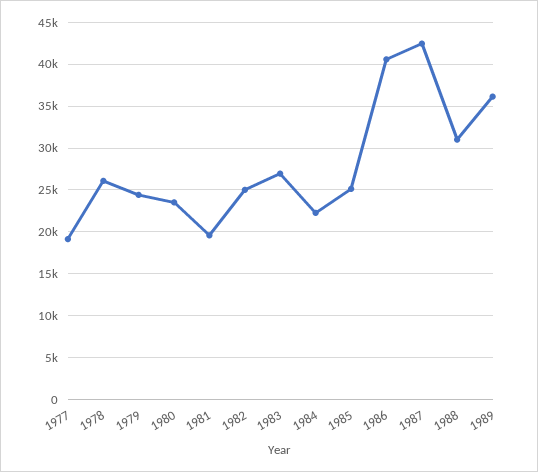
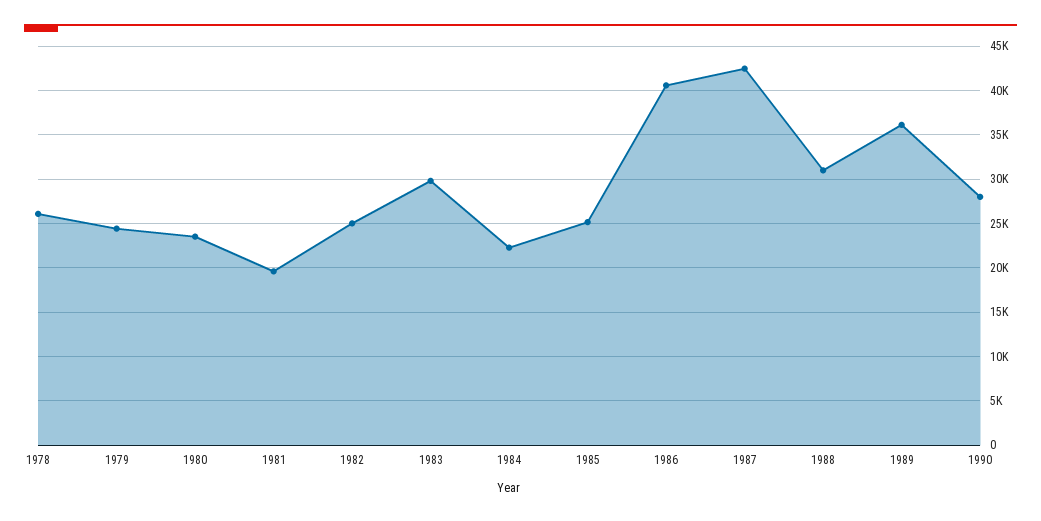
1977: 19000 -> none
1983: 27000 -> 30000
1990: none -> 28000

